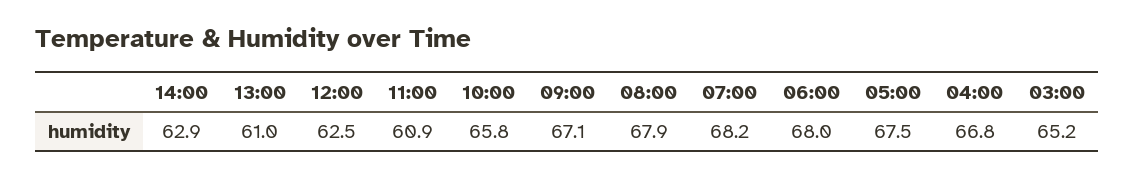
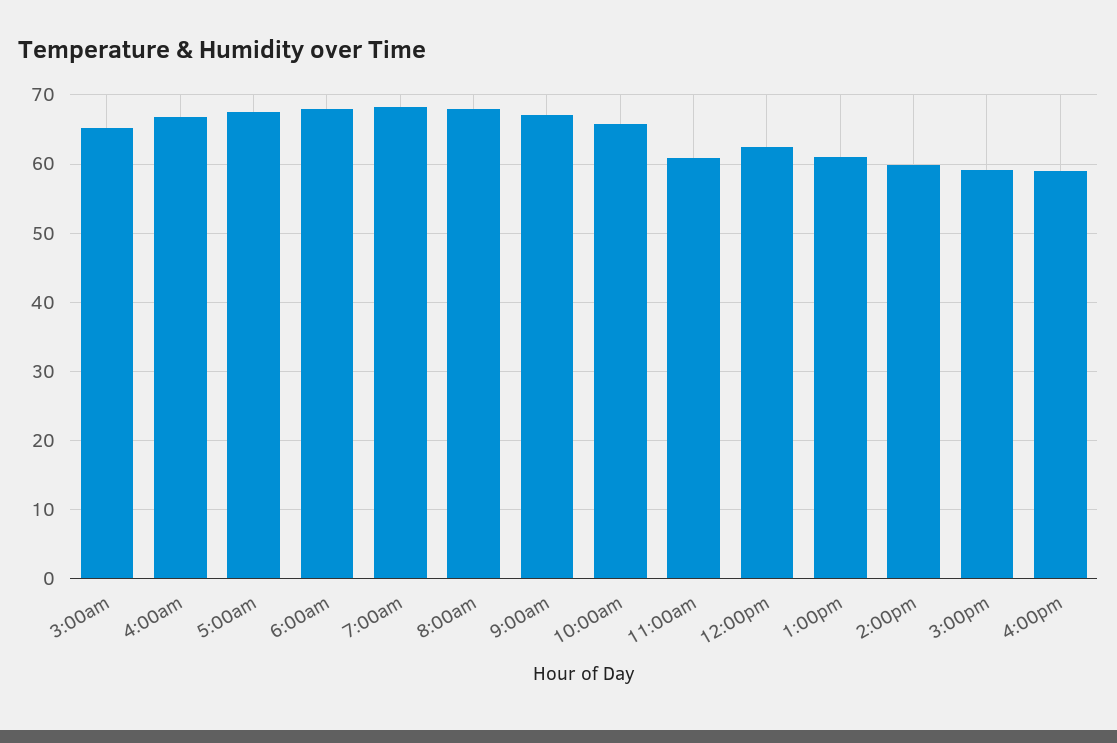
14:00: 62.9 -> 60
3:00pm: none -> 59
4:00pm: none -> 59

